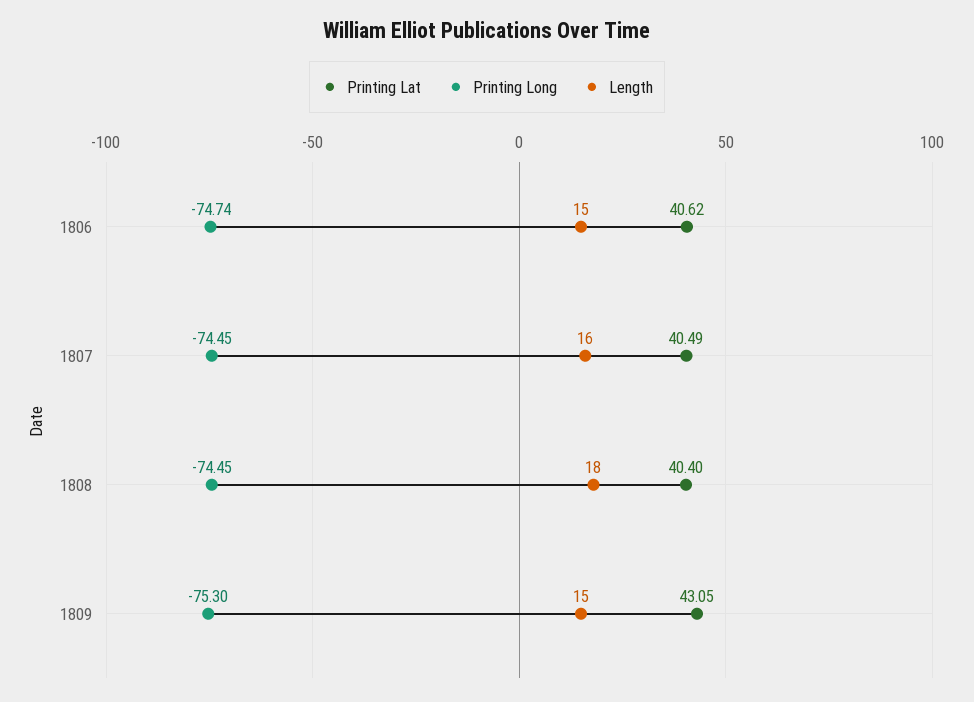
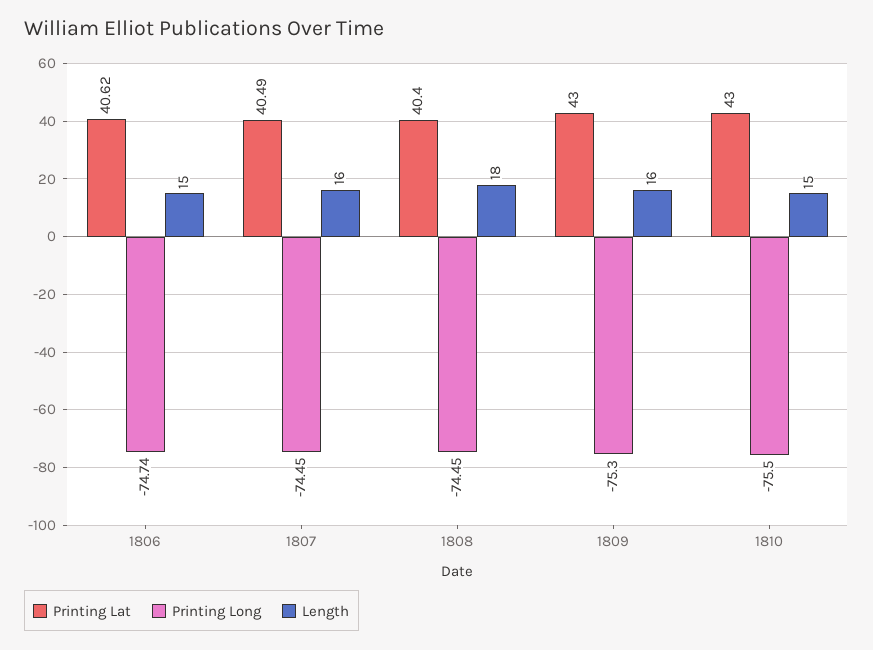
Printing Lat, 1809: 43.05 -> 43
Length, 1809: 15 -> 16
Printing Lat, 1810: none -> 43
Printing Long, 1810: none -> -75.5
Length, 1810: none -> 15

